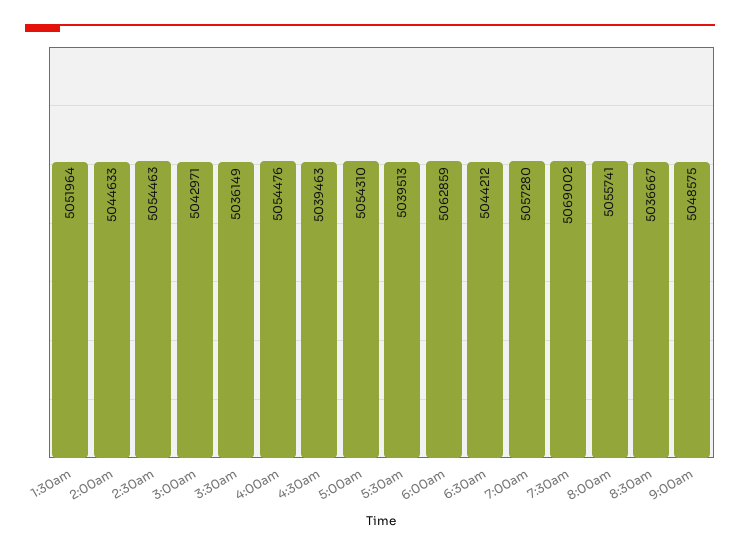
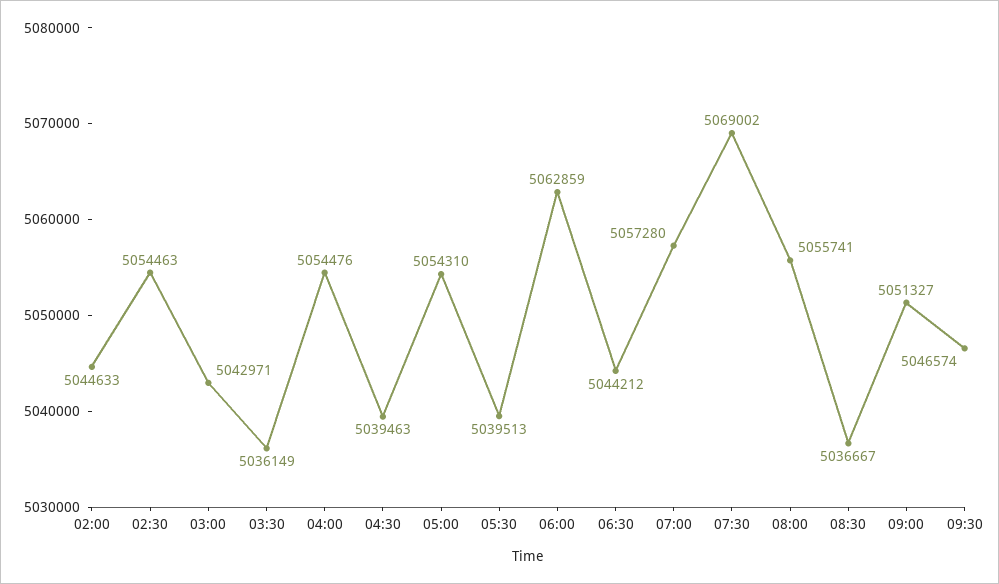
1:30am: 5051964 -> none
9:00am: 5048575 -> 5051327
09:30: none -> 5046574

